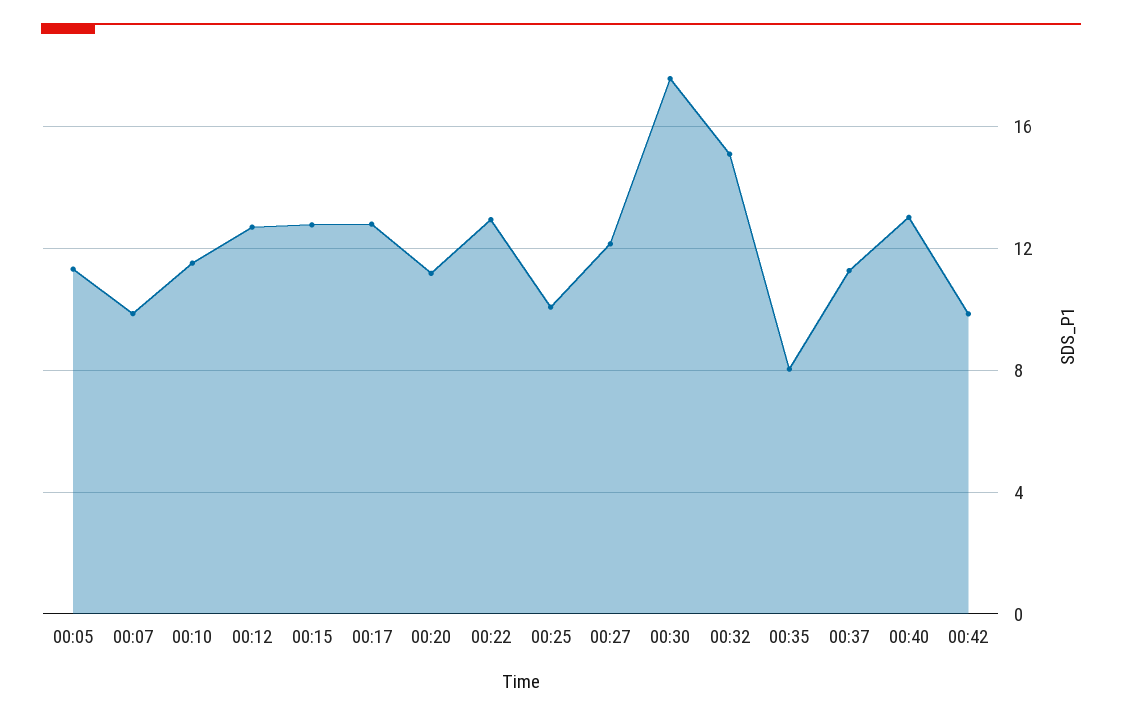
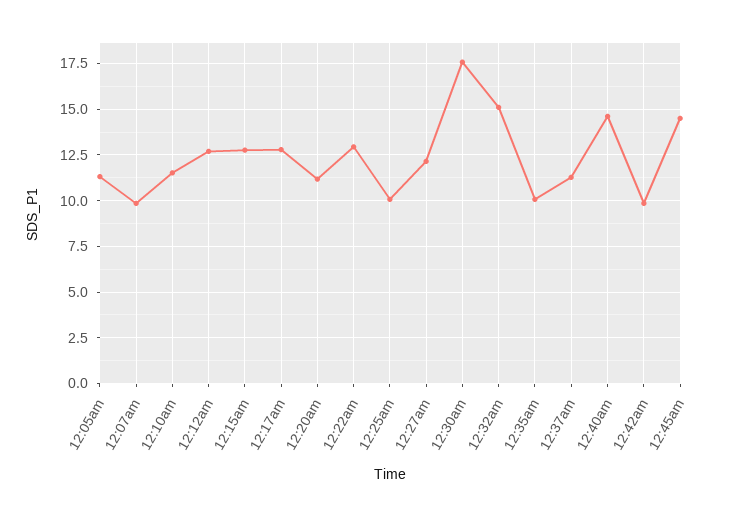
00:35: 8 -> 10
00:40: 13 -> 14.5
12:45am: none -> 14.5

